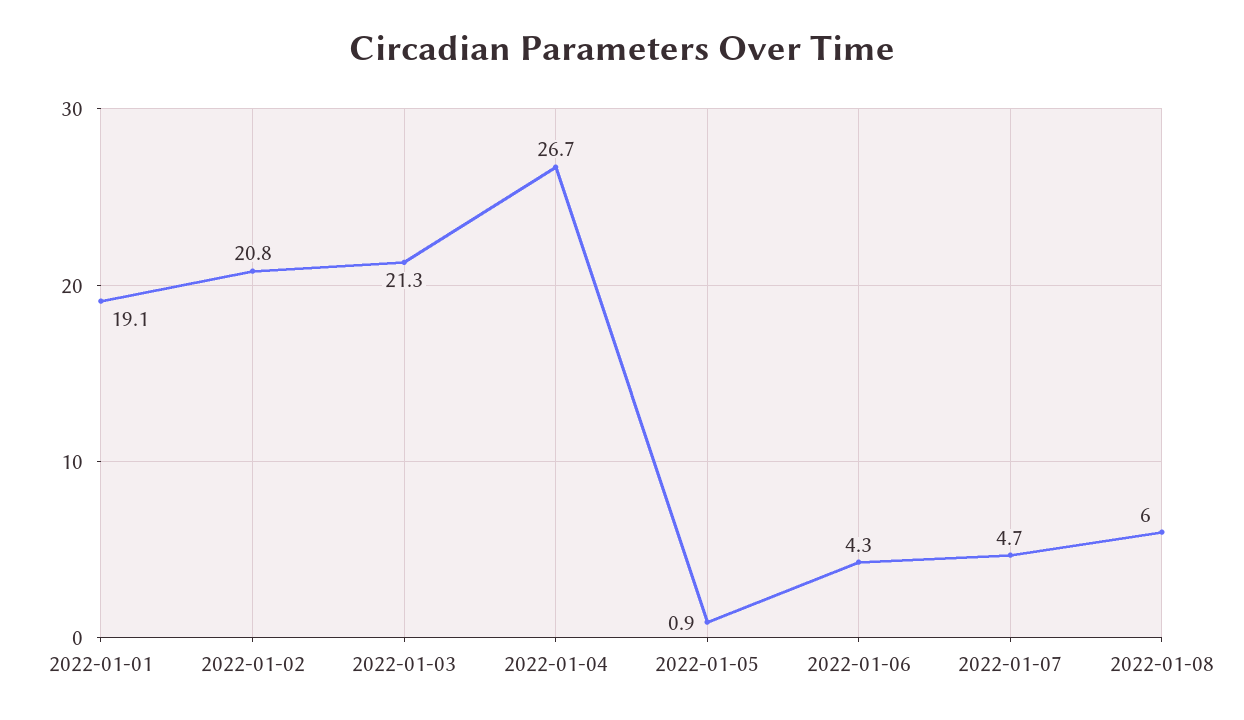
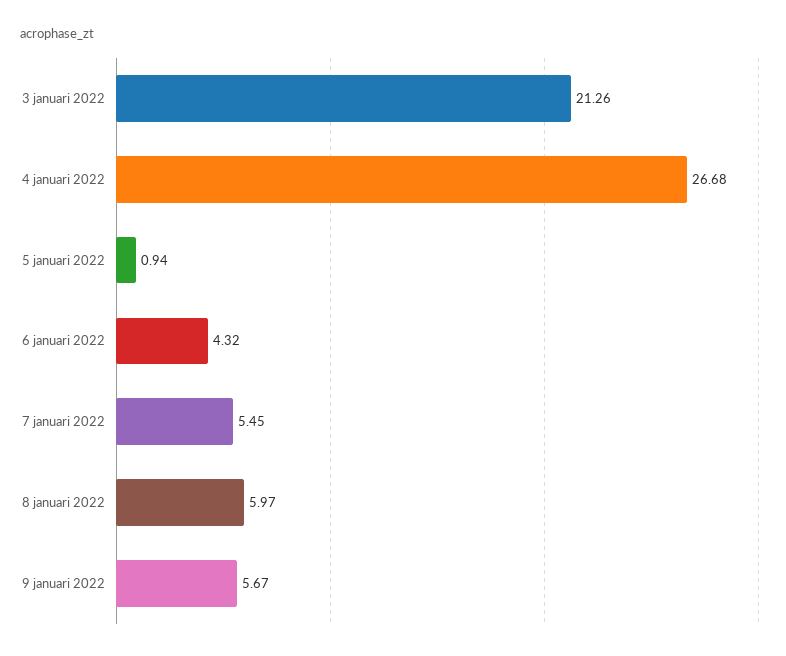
2022-01-01: 19.1 -> none
2022-01-02: 20.8 -> none
2022-01-07: 4.7 -> 5.45
9 januari 2022: none -> 5.67

